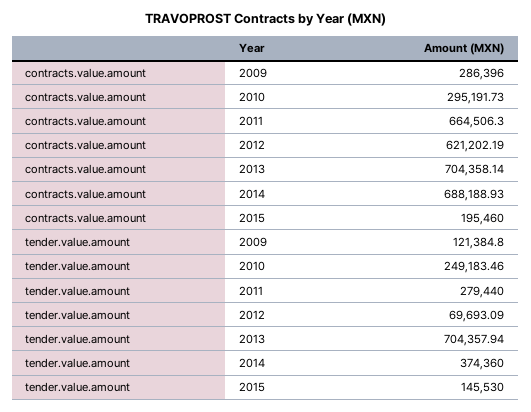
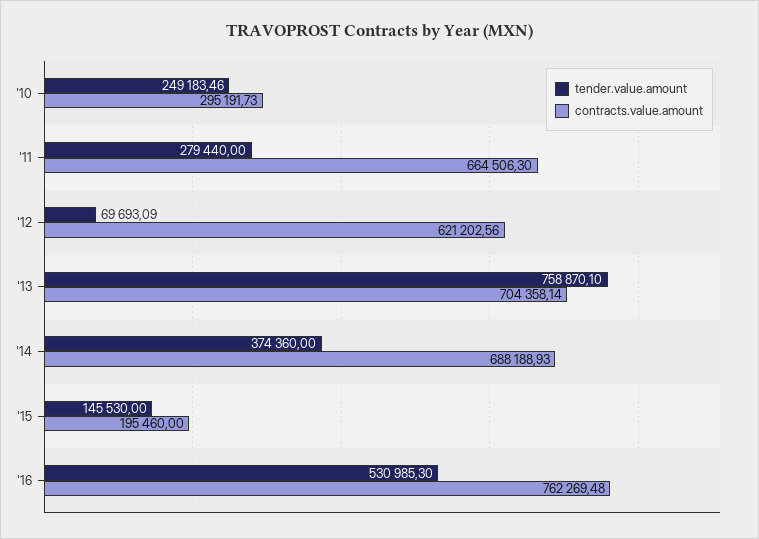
contracts.value.amount, 2009: 286396 -> none
contracts.value.amount, 2012: 621202.19 -> 621202.56
tender.value.amount, 2009: 121384.8 -> none
tender.value.amount, 2013: 704357.94 -> 758870.1
tender.value.amount, '16: none -> 530985.3
contracts.value.amount, '16: none -> 762269.48

